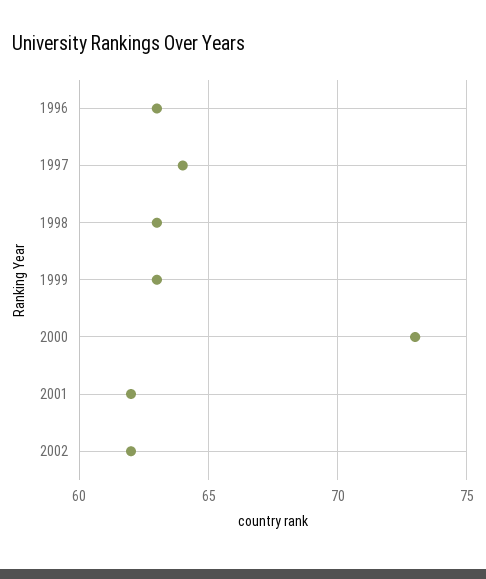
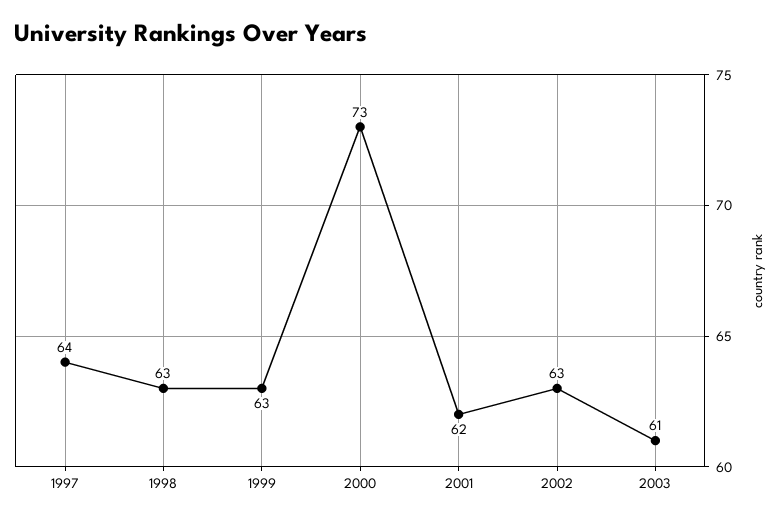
1996: 63 -> none
2002: 62 -> 63
2003: none -> 61

